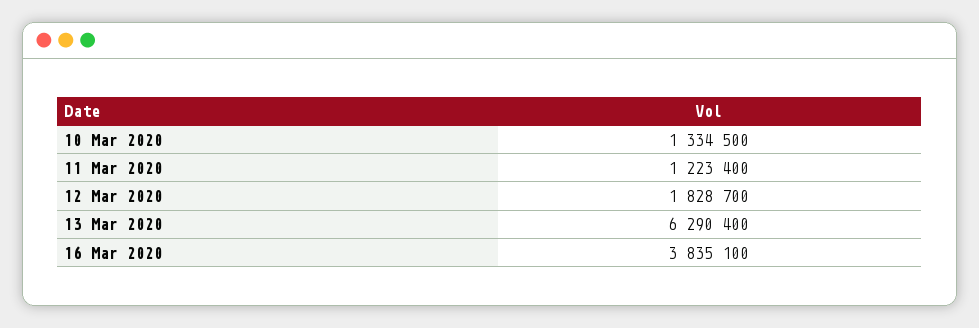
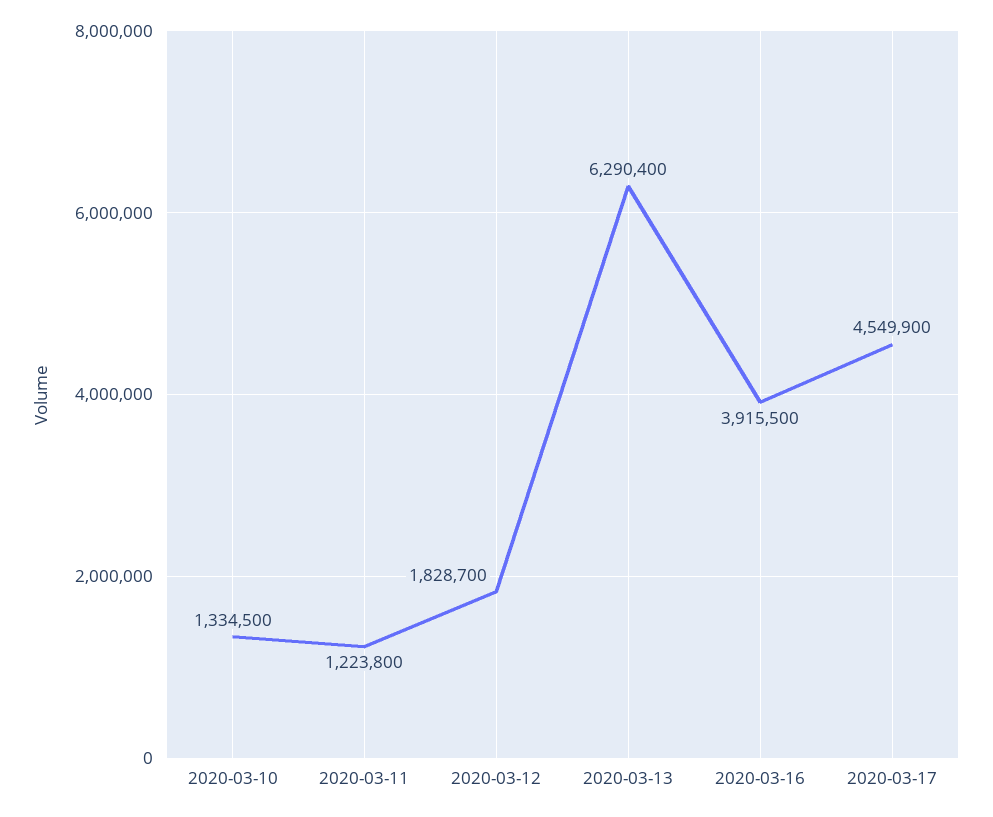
11 Mar 2020: 1223400 -> 1223800
16 Mar 2020: 3835100 -> 3915500
2020-03-17: none -> 4549900

